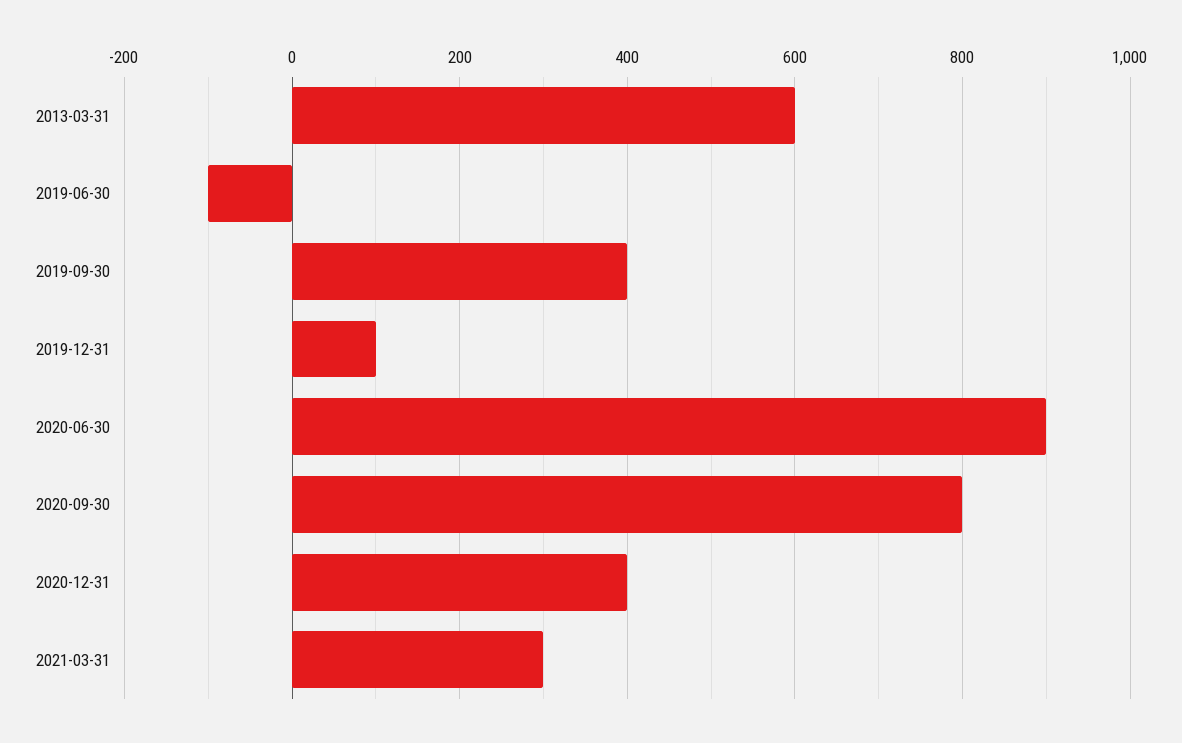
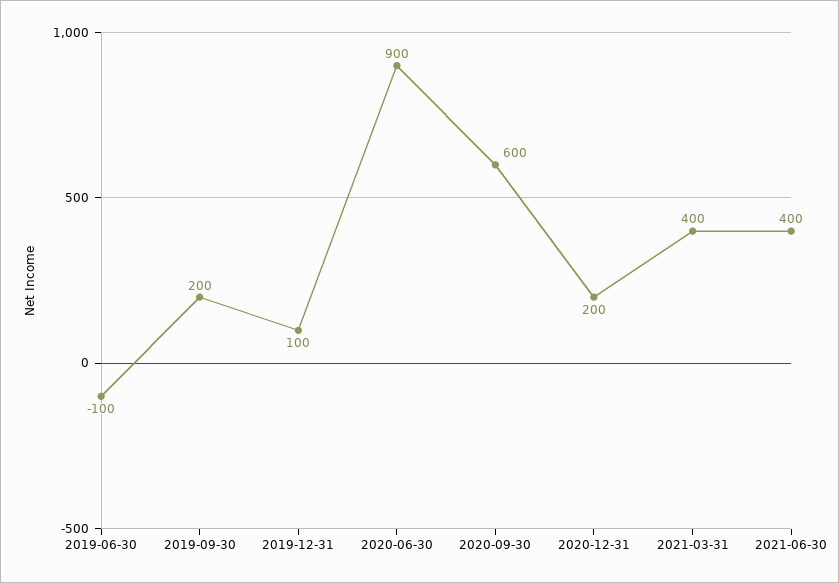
2013-03-31: 600 -> none
2019-09-30: 400 -> 200
2020-09-30: 800 -> 600
2020-12-31: 400 -> 200
2021-03-31: 300 -> 400
2021-06-30: none -> 400

